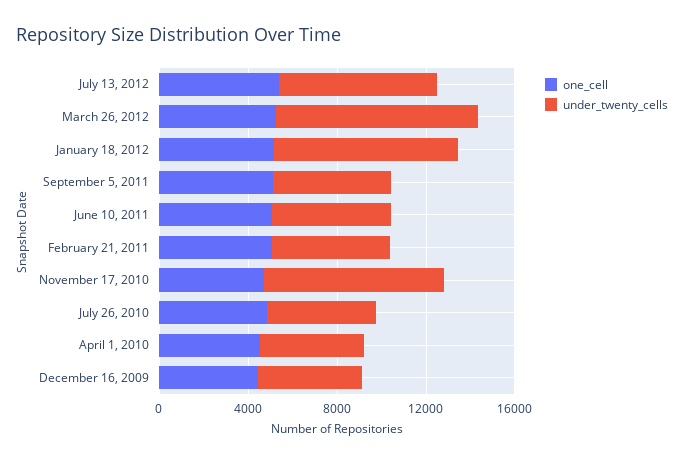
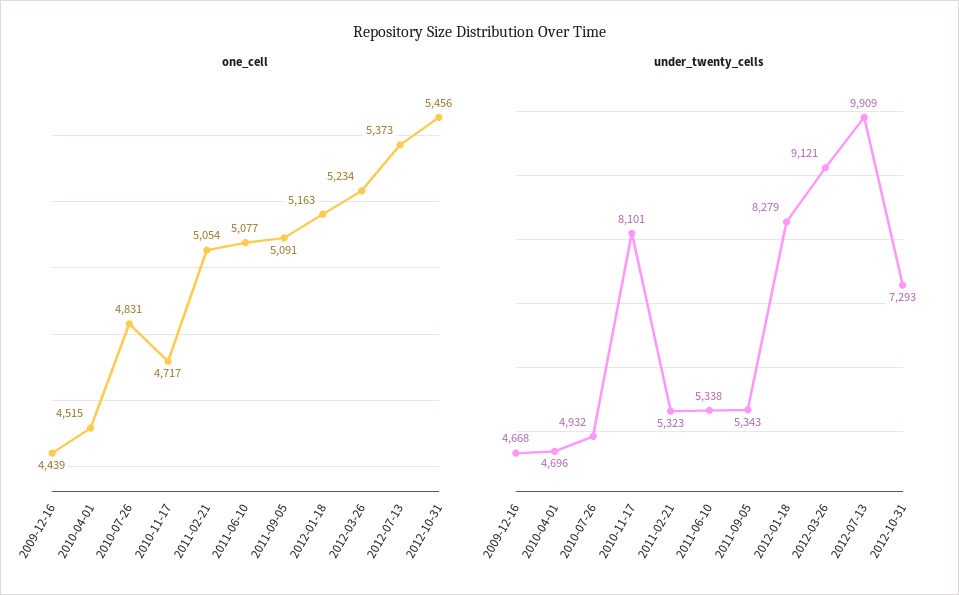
under_twenty_cells, July 13, 2012: 7000 -> 9909
one_cell, 2012-10-31: none -> 5456
under_twenty_cells, 2012-10-31: none -> 7293

